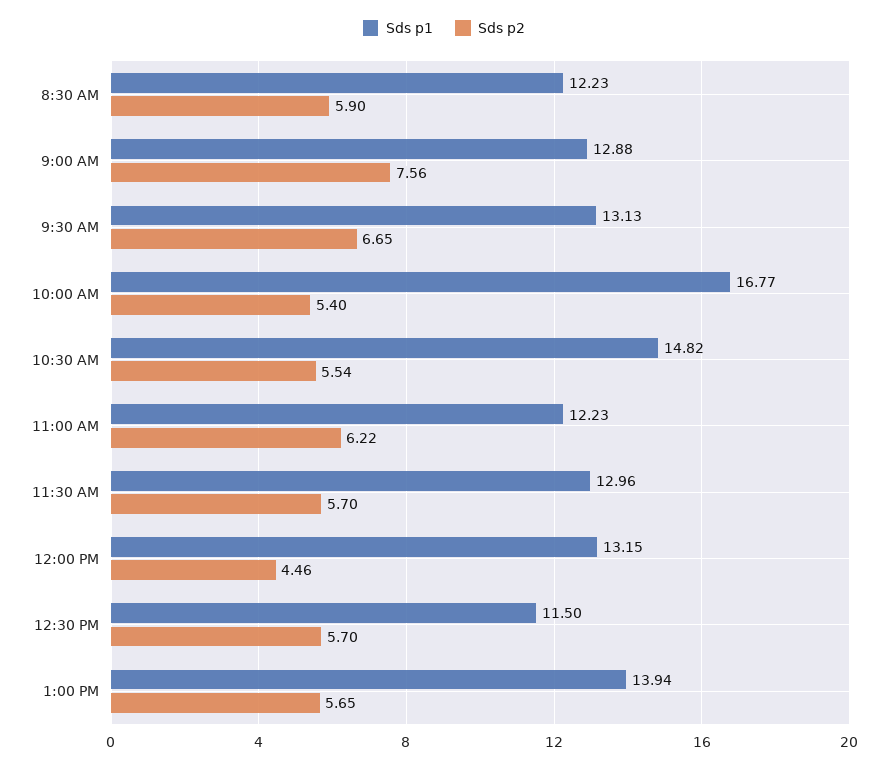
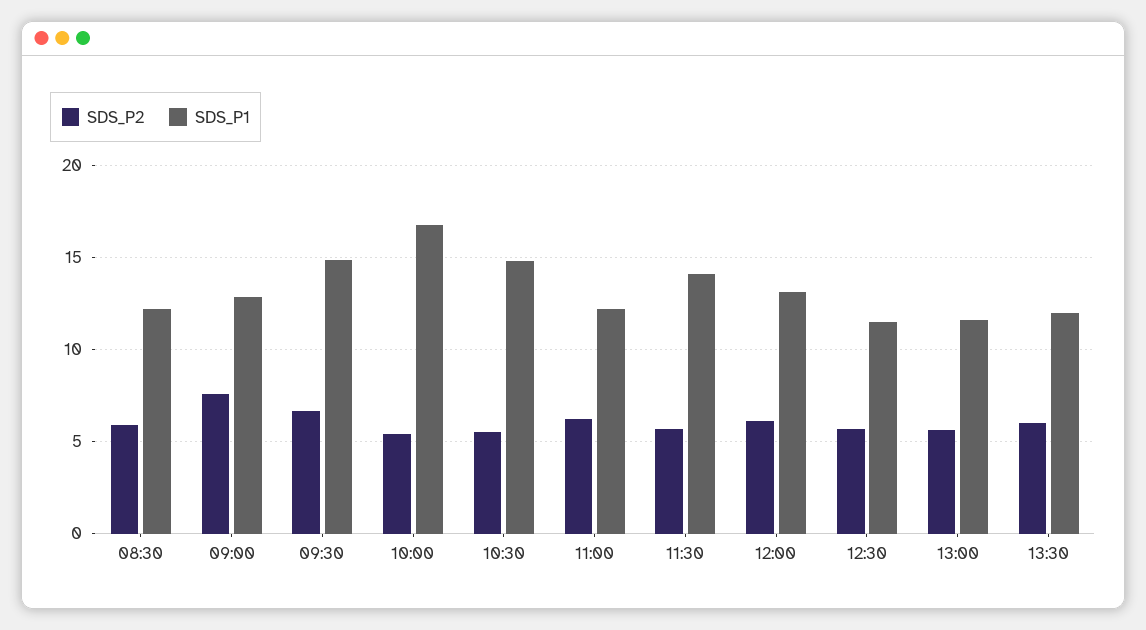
Sds p1, 9:30 AM: 13.13 -> 15
Sds p1, 11:30 AM: 12.96 -> 14
Sds p2, 12:00 PM: 4.46 -> 6
Sds p1, 1:00 PM: 13.94 -> 11.5
Sds p2, 13:30: none -> 6
Sds p1, 13:30: none -> 12

